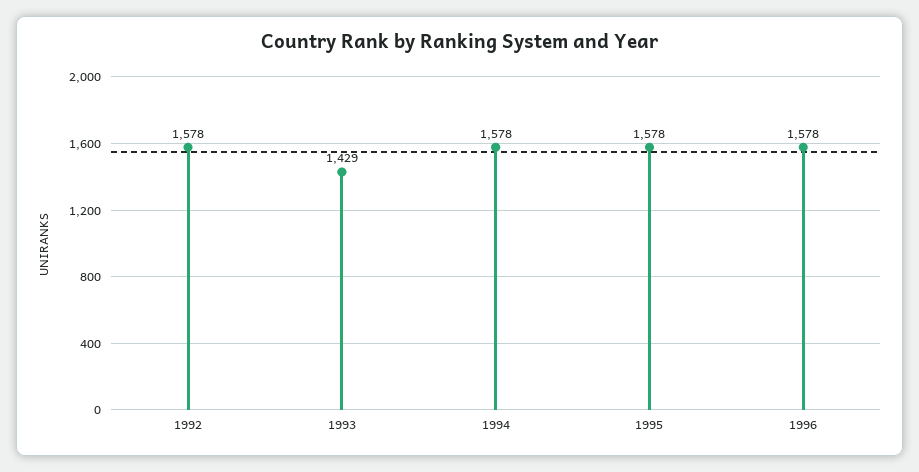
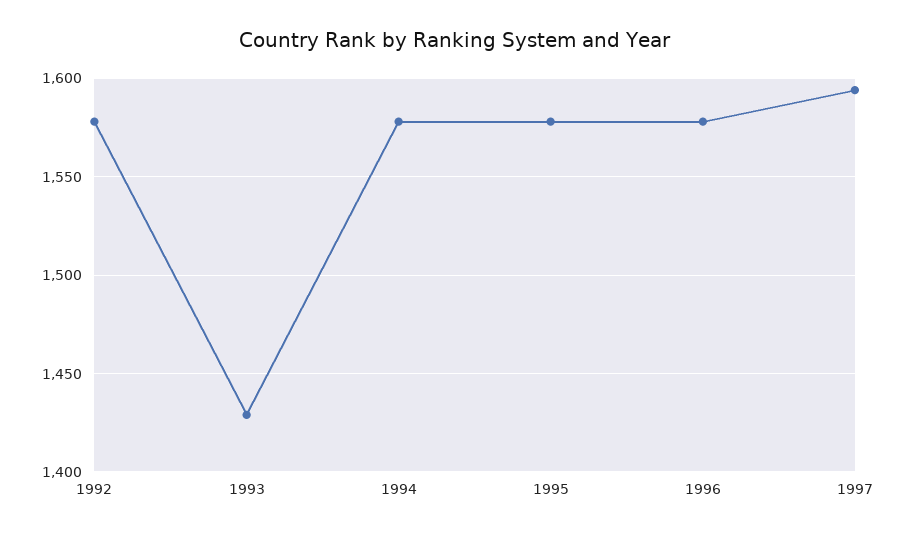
1997: none -> 1595

